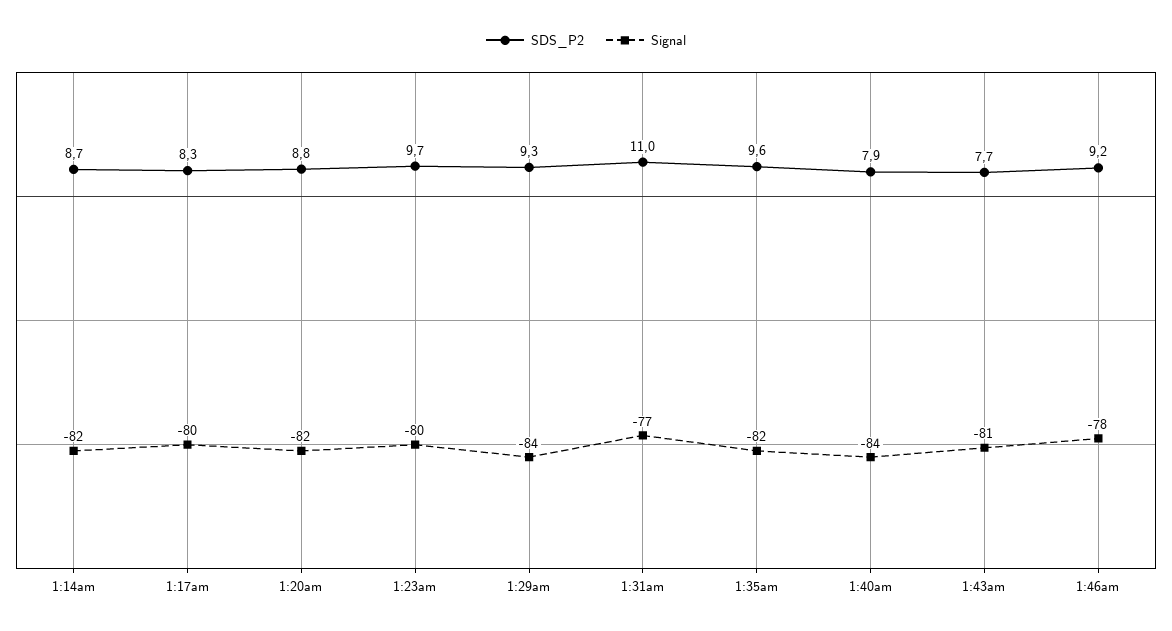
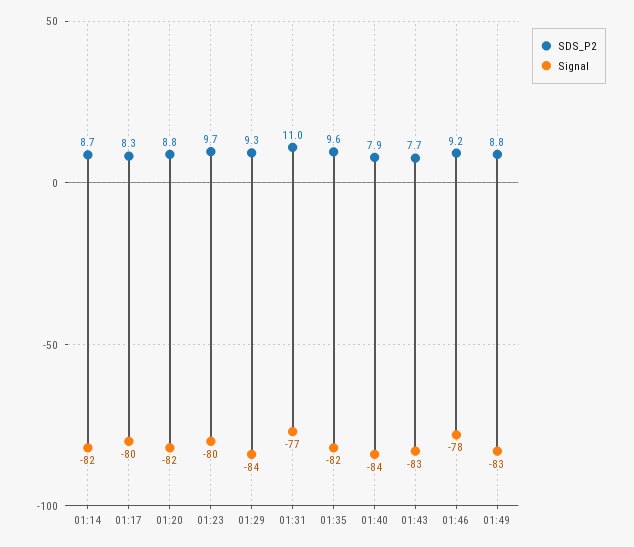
Signal, 1:43am: -81 -> -83
SDS_P2, 01:49: none -> 8.8
Signal, 01:49: none -> -83

